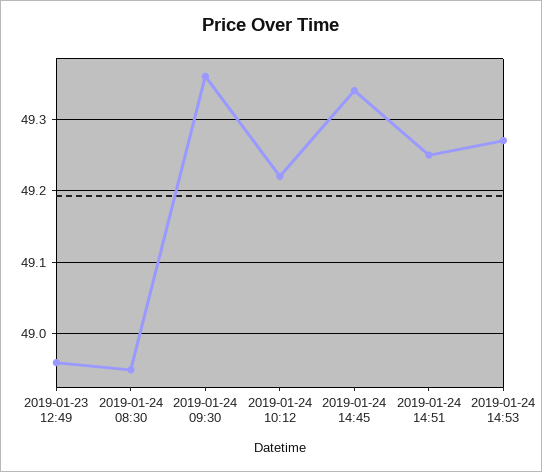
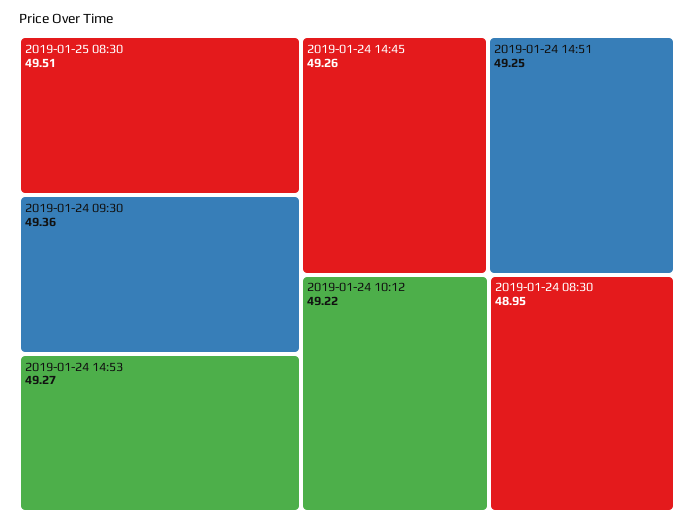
2019-01-23 12:49: 48.96 -> none
2019-01-24 14:45: 49.34 -> 49.26
2019-01-25 08:30: none -> 49.51

